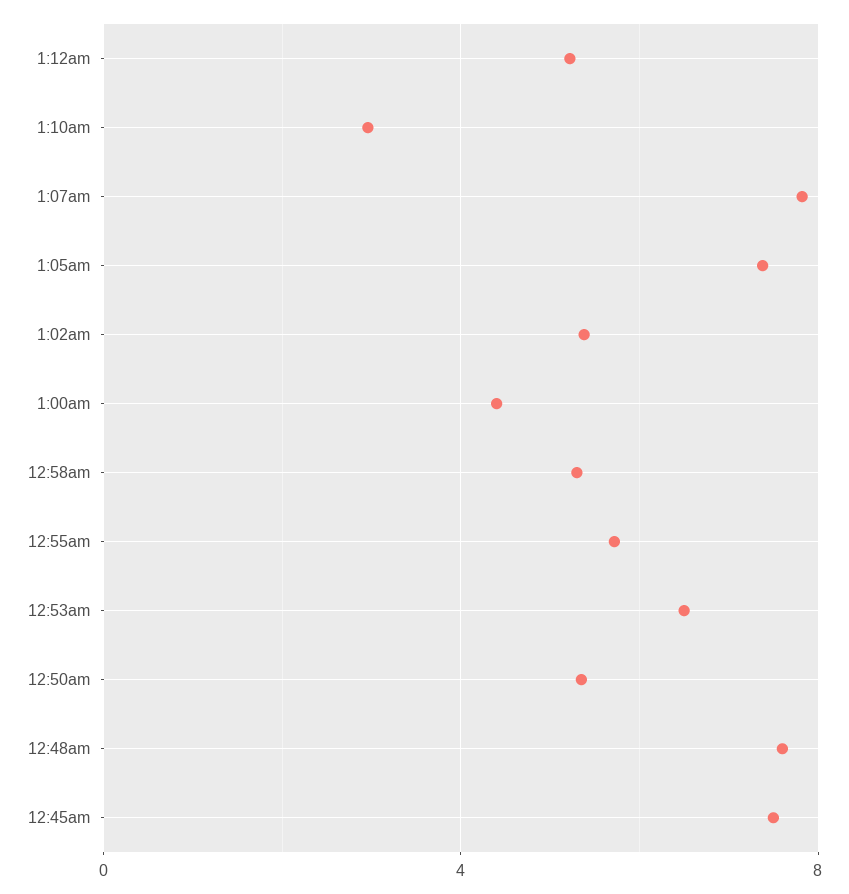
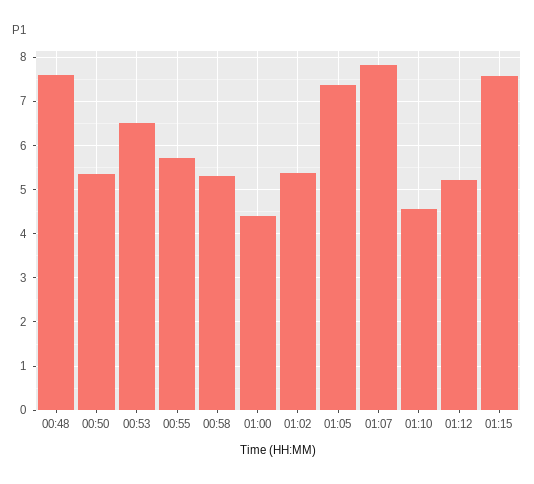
1:10am: 3 -> 4.6
12:45am: 7.5 -> none
01:15: none -> 7.6

